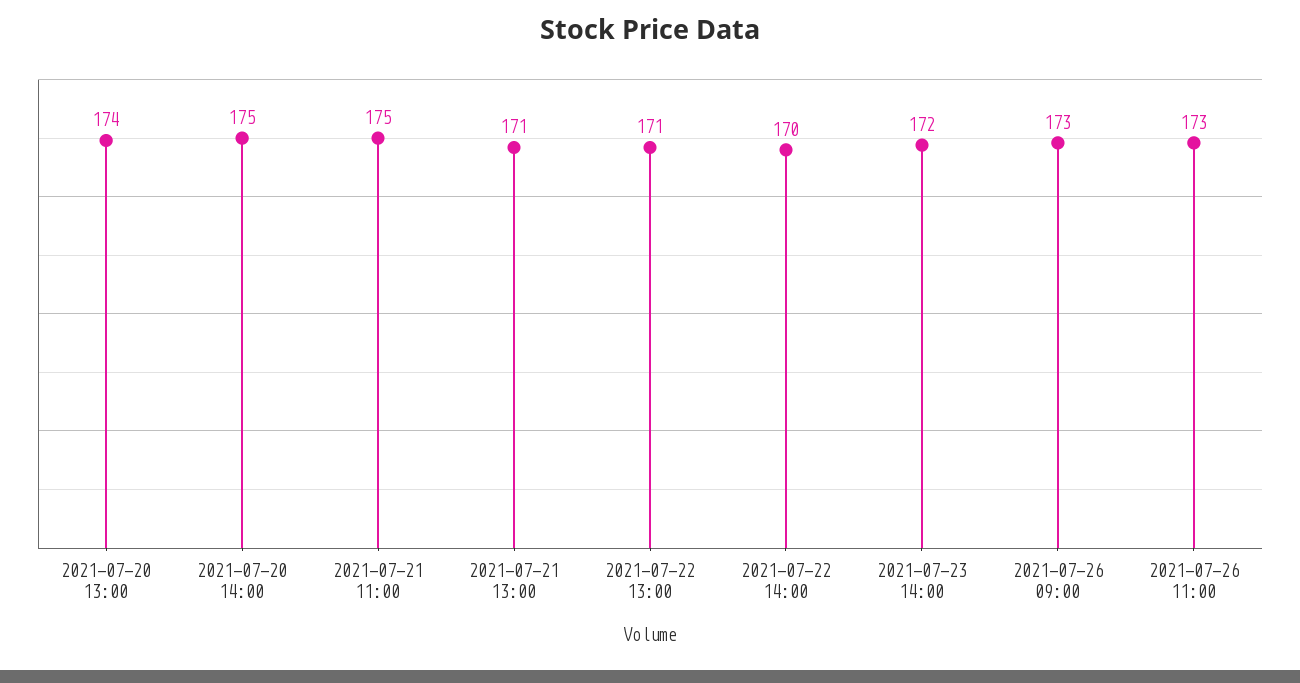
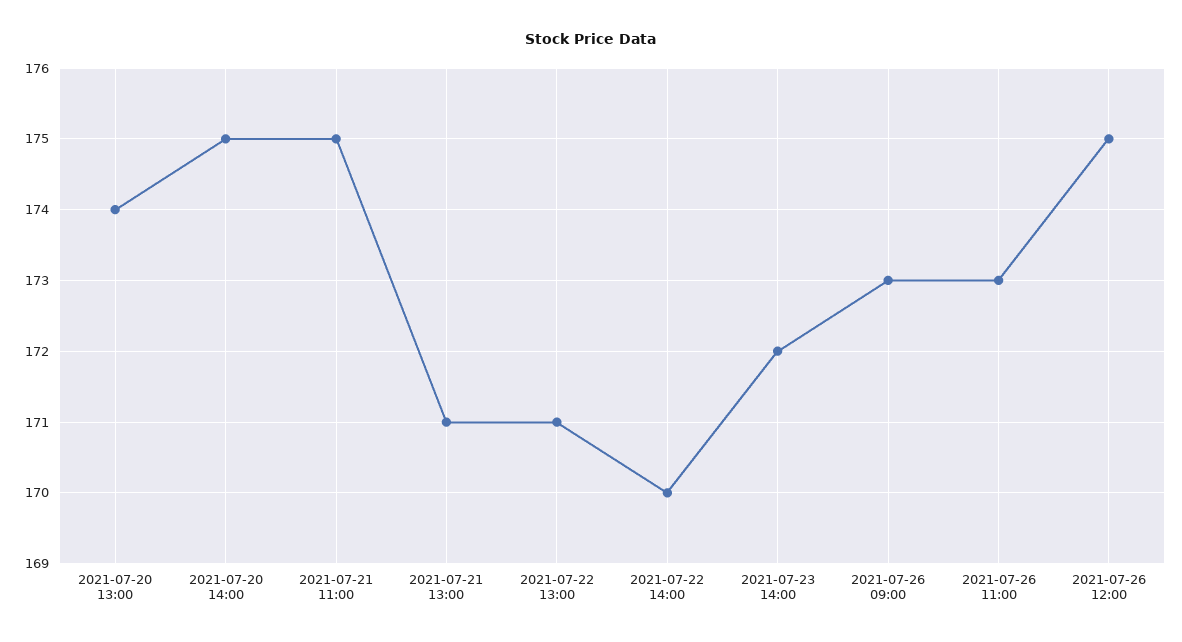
2021-07-26 12:00: none -> 175

